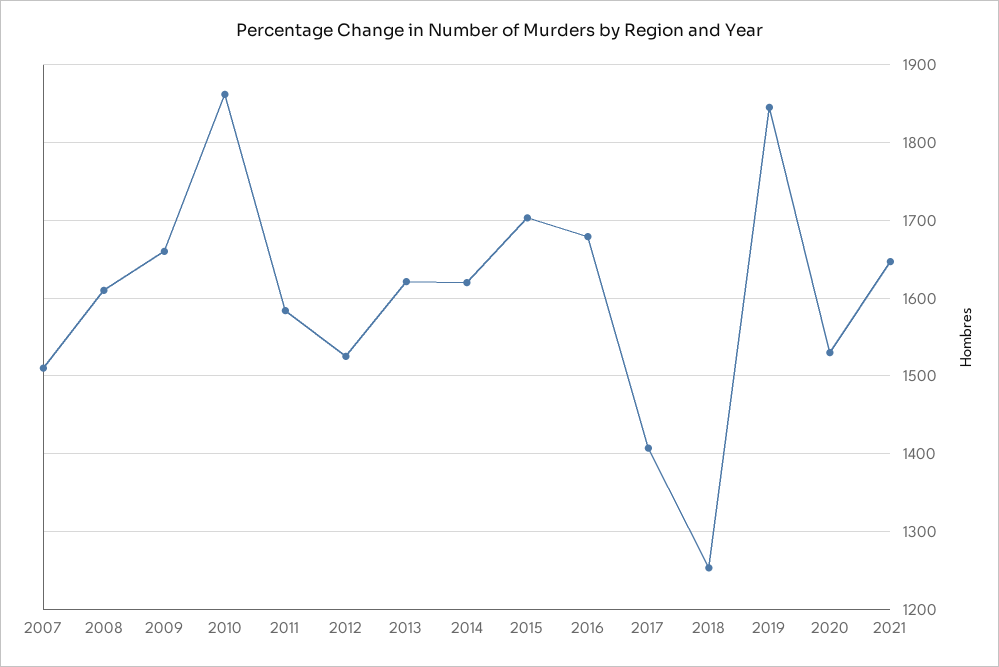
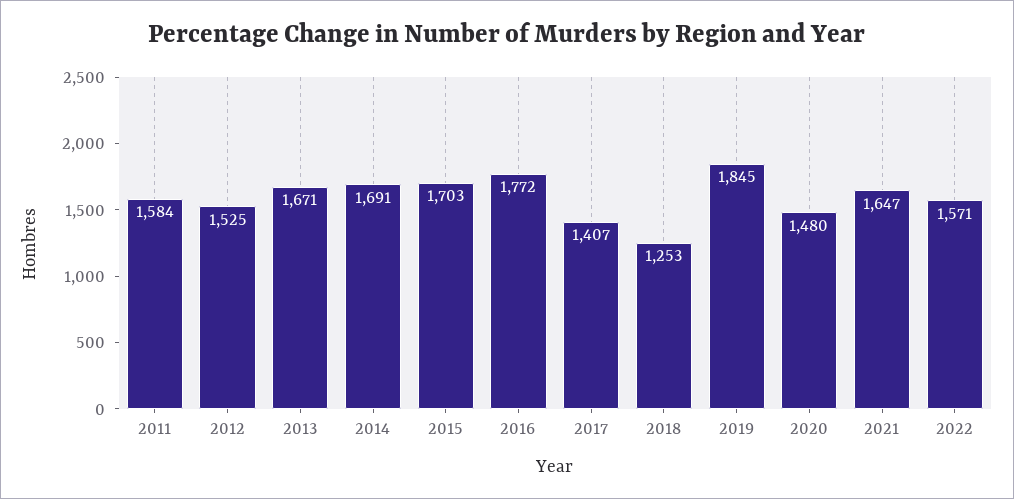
2007: 1510 -> none
2008: 1610 -> none
2009: 1660 -> none
2010: 1860 -> none
2013: 1620 -> 1671
2014: 1620 -> 1691
2016: 1680 -> 1772
2020: 1530 -> 1480
2022: none -> 1571

